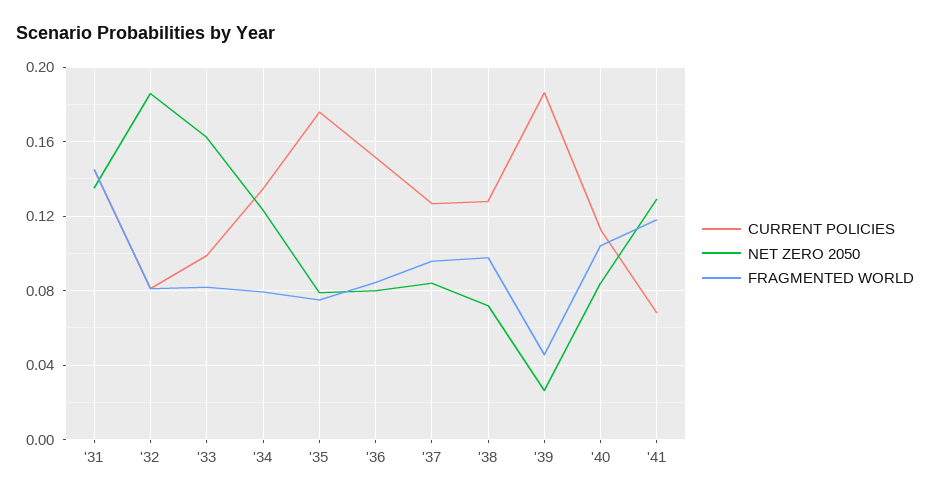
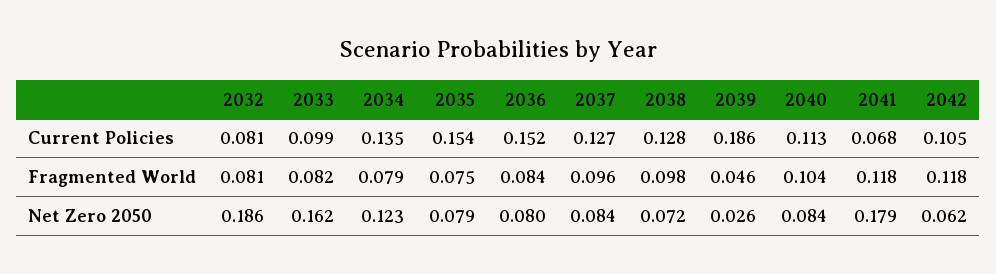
CURRENT POLICIES, '31: 0.145 -> none
NET ZERO 2050, '31: 0.135 -> none
FRAGMENTED WORLD, '31: 0.145 -> none
CURRENT POLICIES, '35: 0.175 -> 0.154
NET ZERO 2050, '41: 0.13 -> 0.179
CURRENT POLICIES, 2042: none -> 0.105
FRAGMENTED WORLD, 2042: none -> 0.118
NET ZERO 2050, 2042: none -> 0.062

